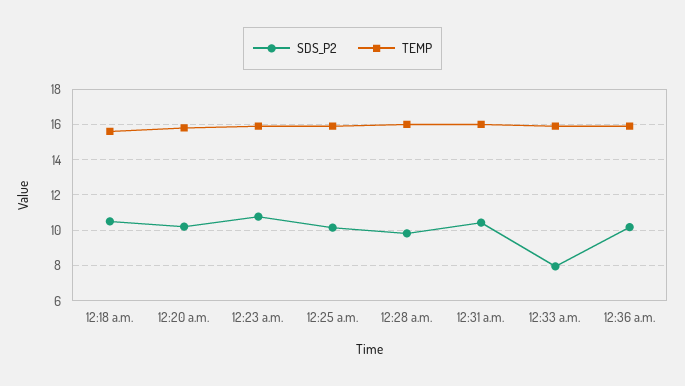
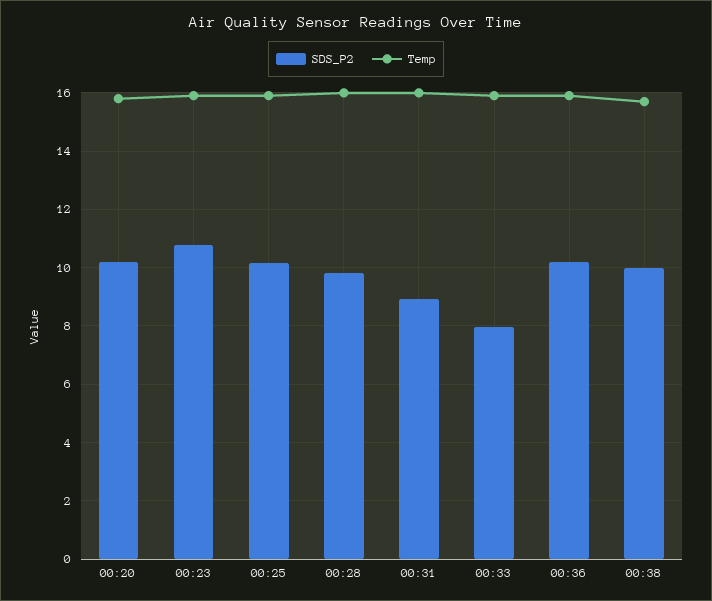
SDS_P2, 12:18 a.m.: 10.5 -> none
TEMP, 12:18 a.m.: 15.5 -> none
SDS_P2, 12:31 a.m.: 10.5 -> 9
SDS_P2, 00:38: none -> 10
TEMP, 00:38: none -> 15.75

